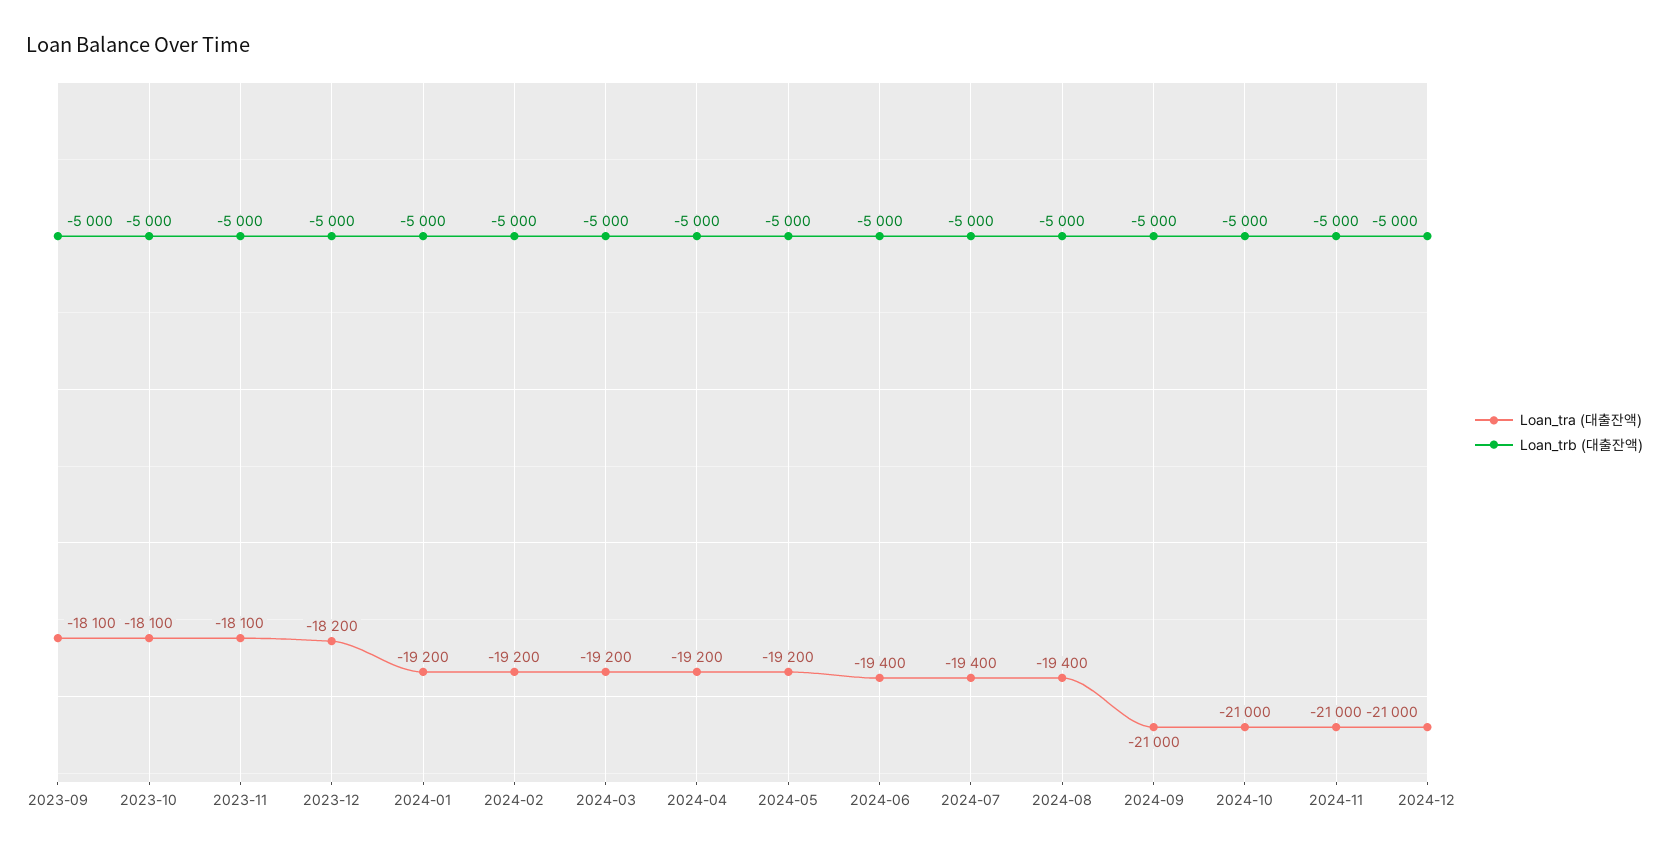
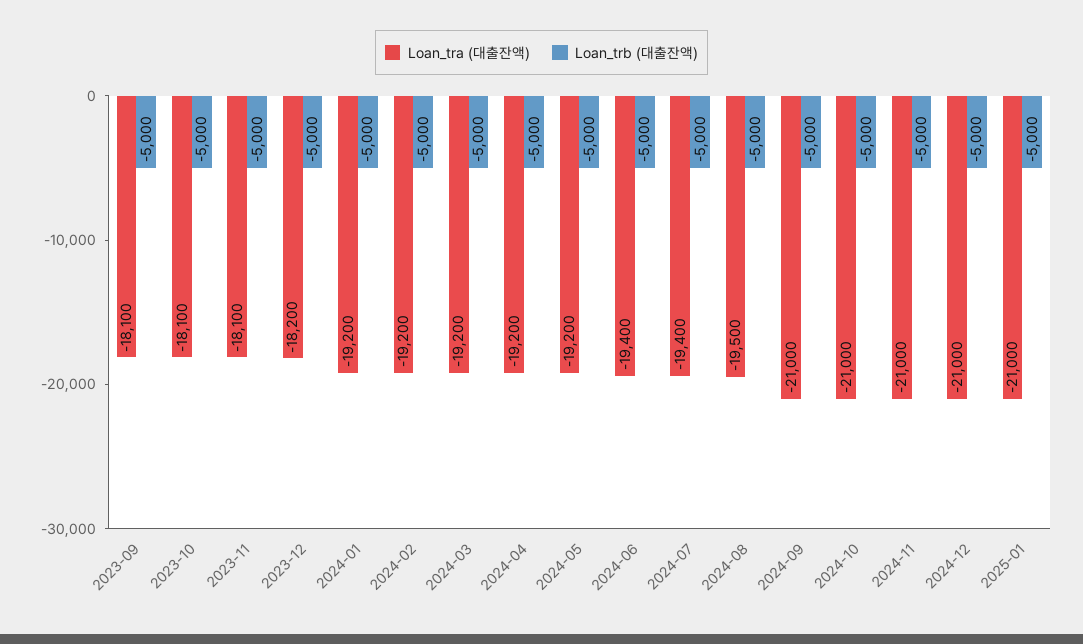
Loan_tra (대출잔액), 2024-08: -19400 -> -19500
Loan_tra (대출잔액), 2025-01: none -> -21000
Loan_trb (대출잔액), 2025-01: none -> -5000

